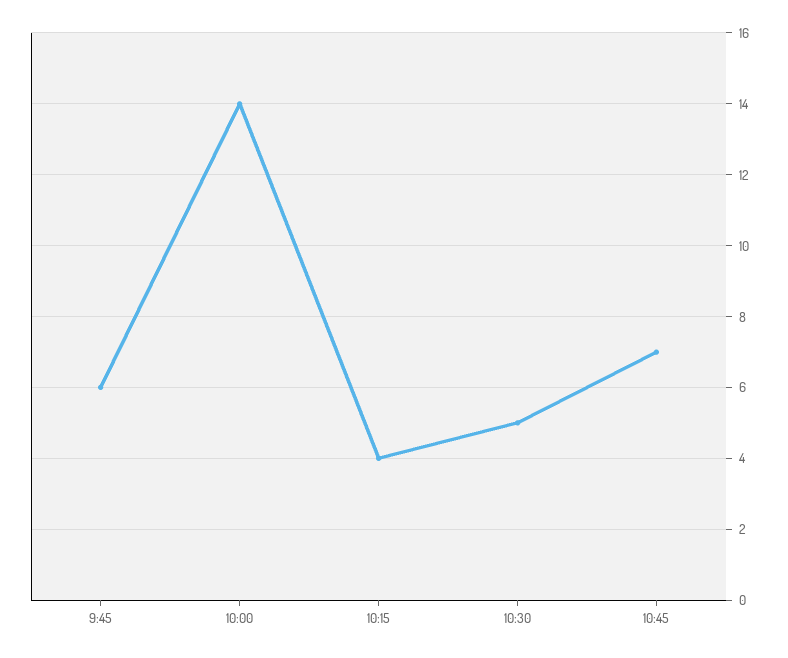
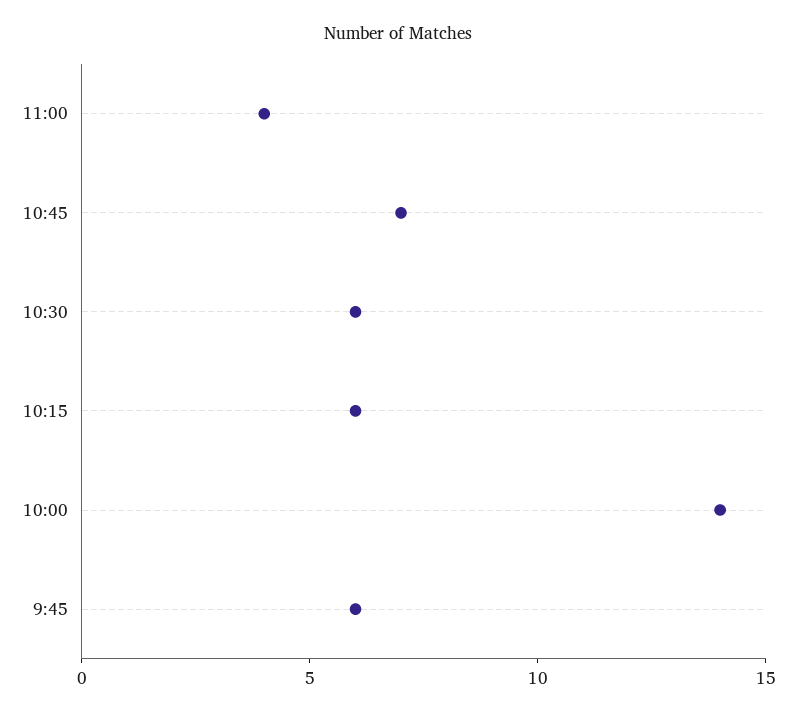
10:15: 4 -> 6
10:30: 5 -> 6
11:00: none -> 4

